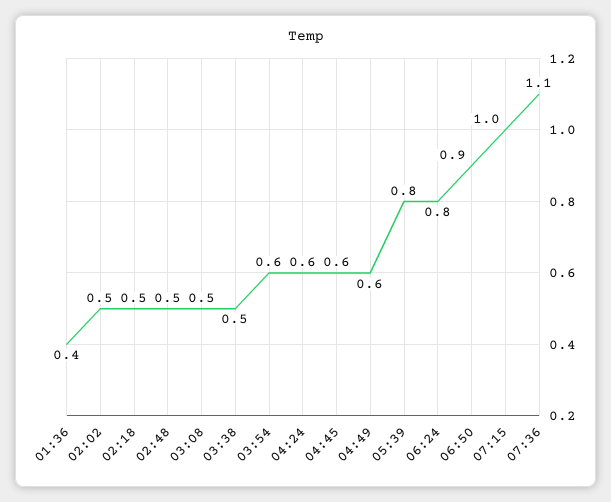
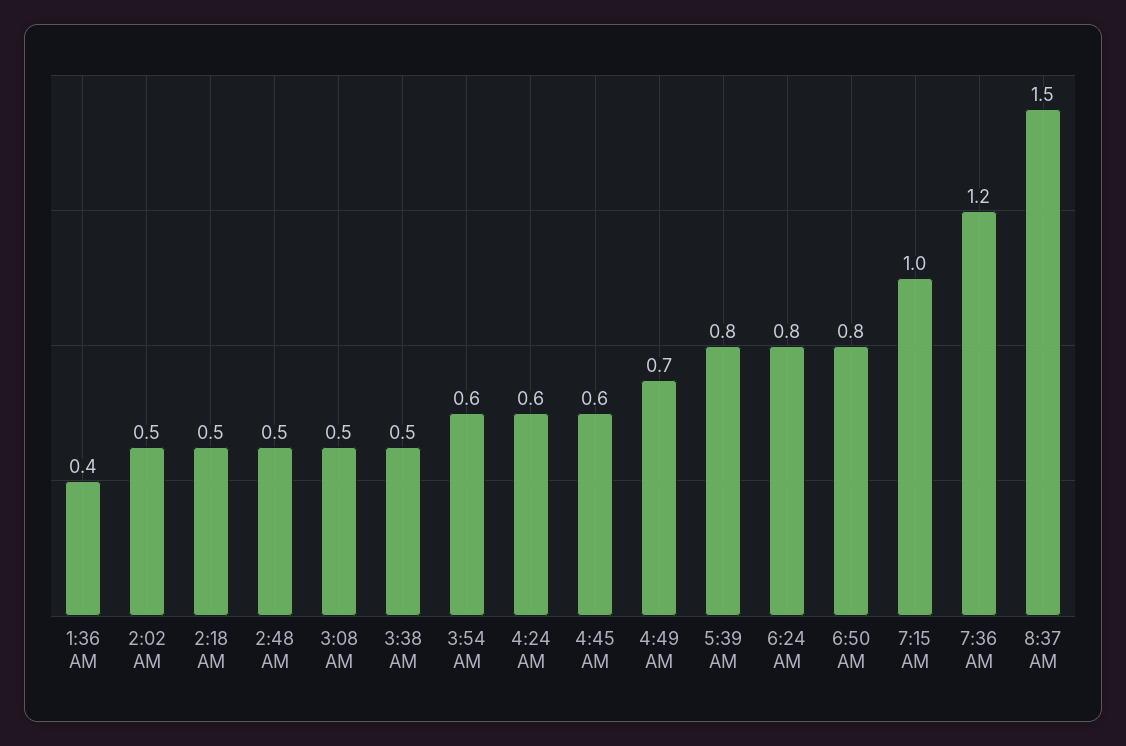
04:49: 0.6 -> 0.7
06:50: 0.9 -> 0.8
07:36: 1.1 -> 1.2
8:37 AM: none -> 1.5

